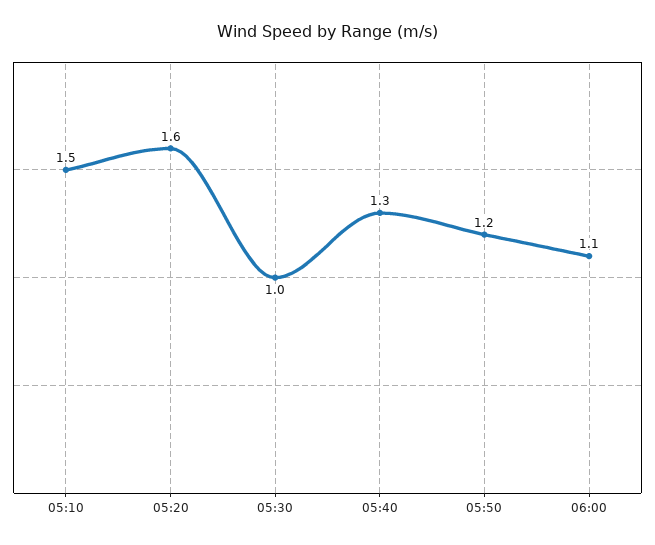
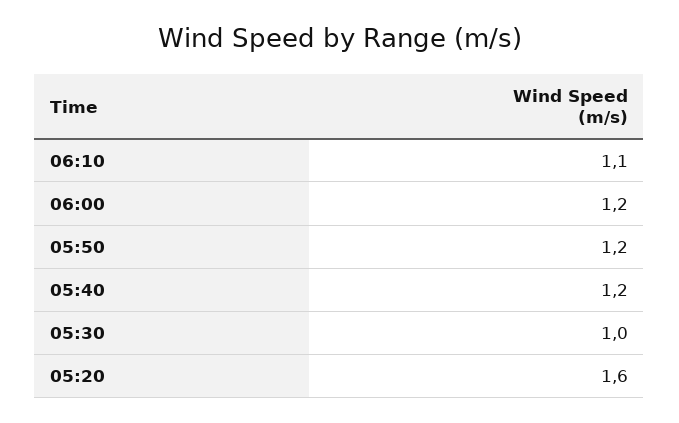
05:10: 1.5 -> none
05:40: 1.3 -> 1.2
06:00: 1.1 -> 1.2
06:10: none -> 1.1

